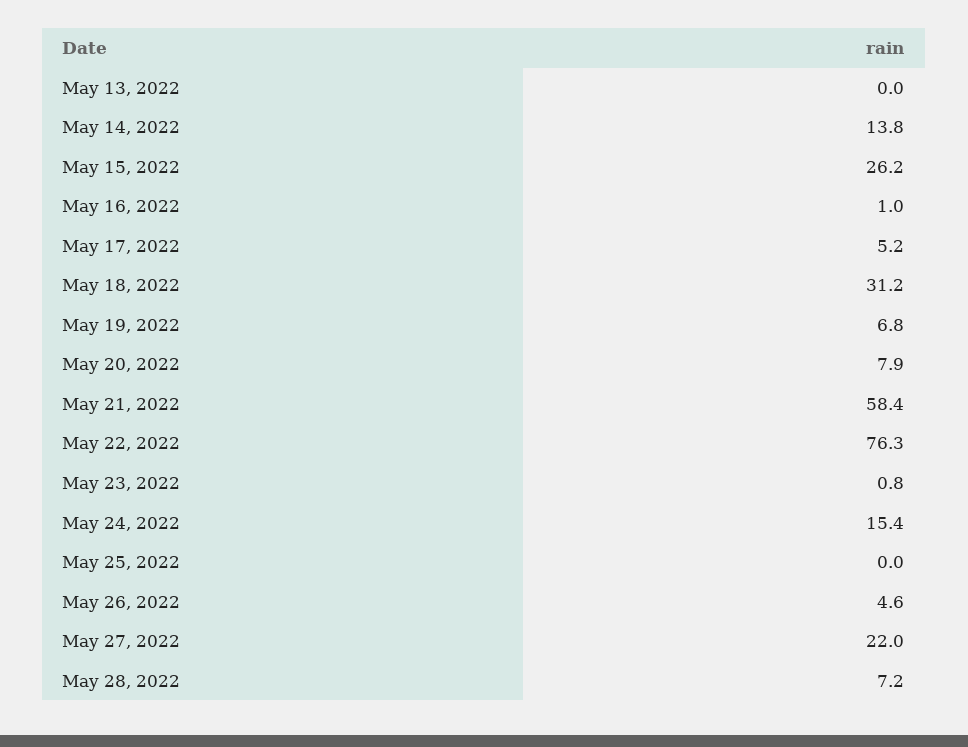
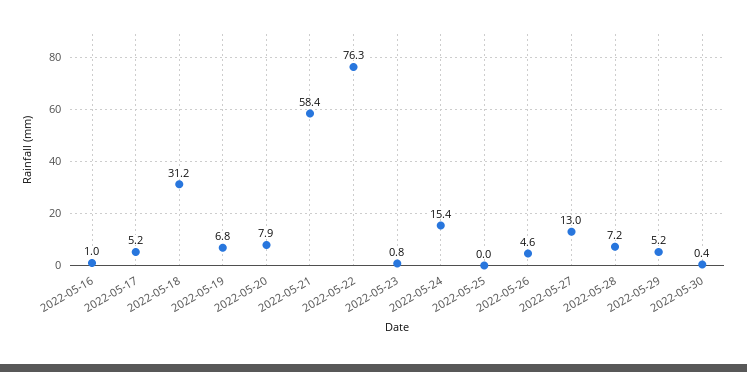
May 13, 2022: 0 -> none
May 14, 2022: 13.8 -> none
May 15, 2022: 26.2 -> none
May 27, 2022: 22 -> 13
2022-05-29: none -> 5.2
2022-05-30: none -> 0.4

